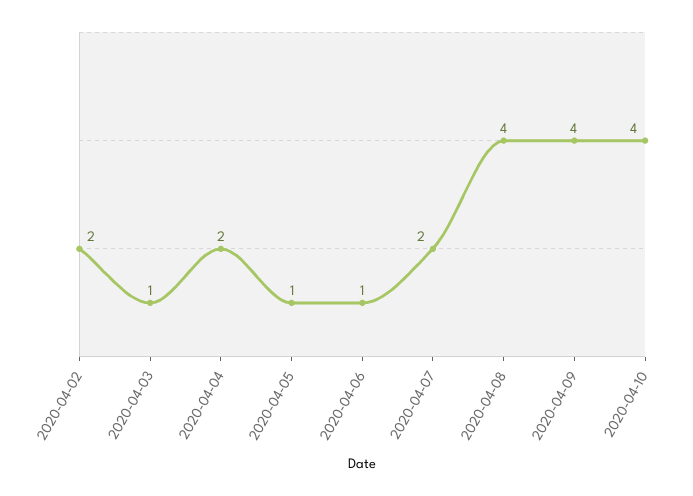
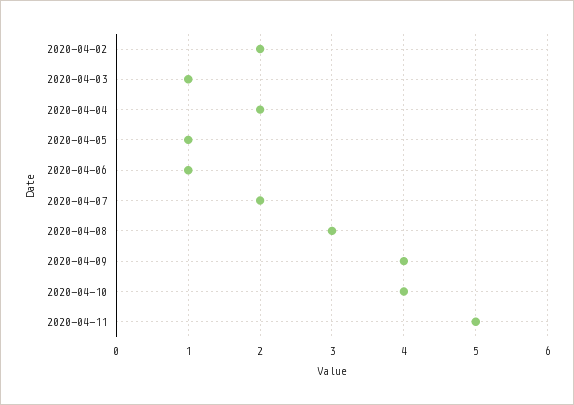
2020-04-08: 4 -> 3
2020-04-11: none -> 5

